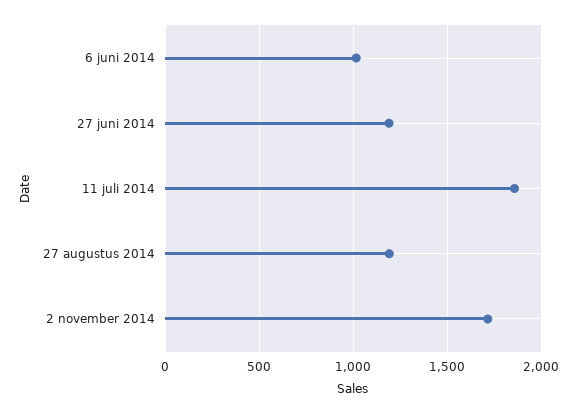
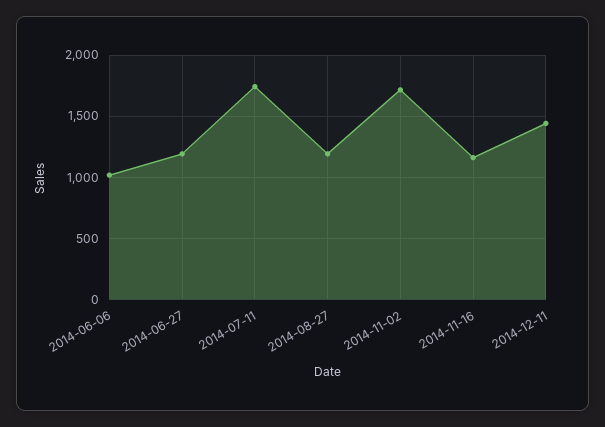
11 juli 2014: 1850 -> 1750
2014-11-16: none -> 1150
2014-12-11: none -> 1450

